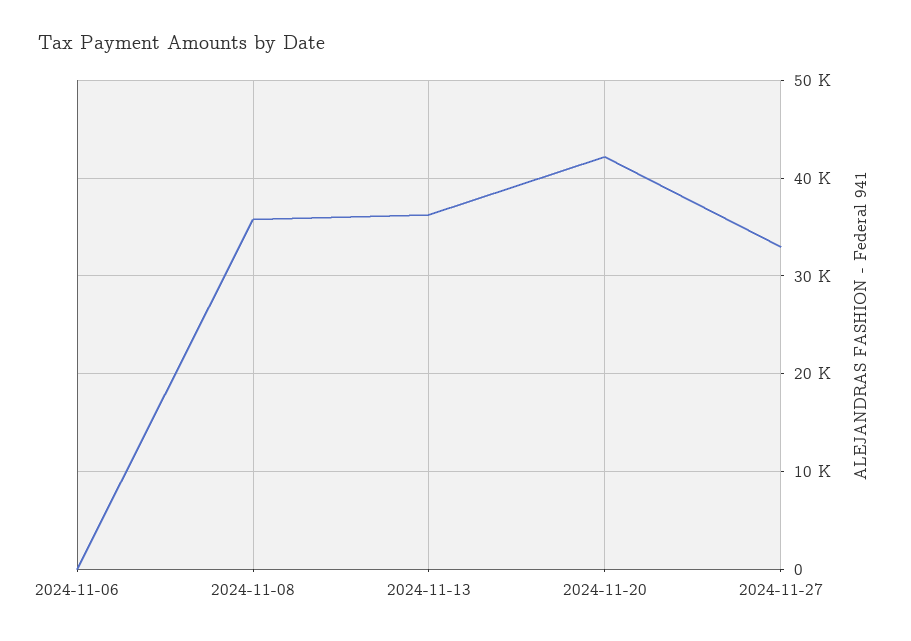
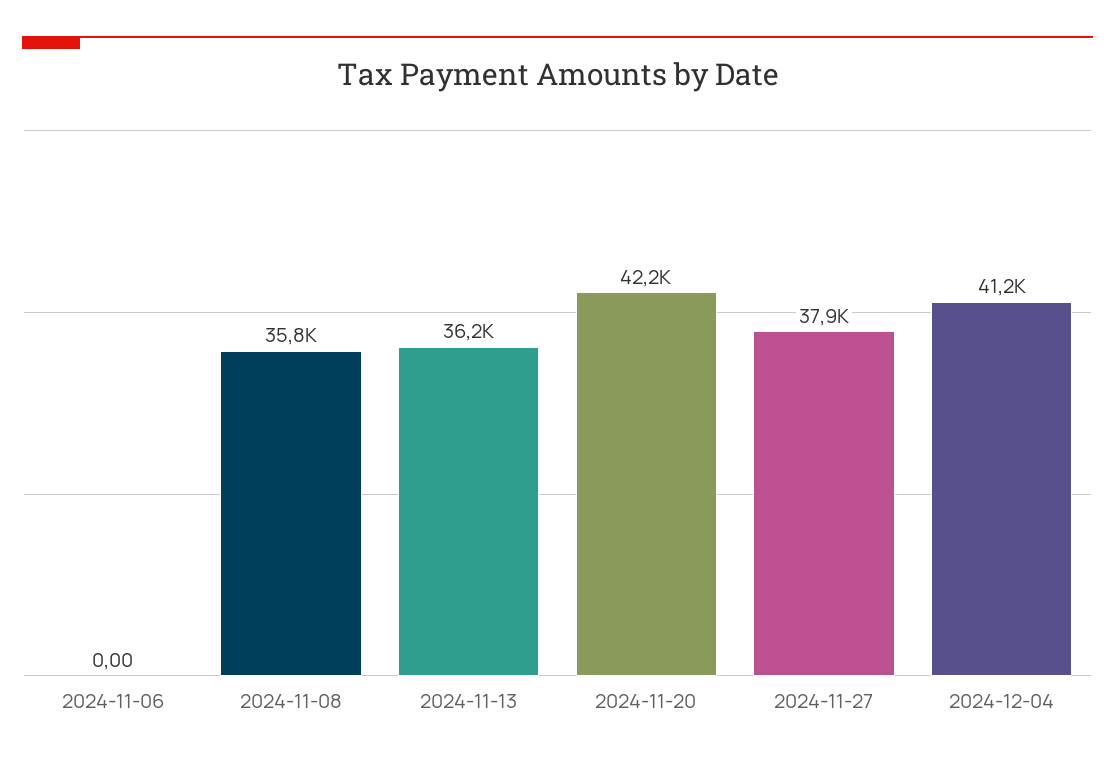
2024-11-27: 33000 -> 37900
2024-12-04: none -> 41200

